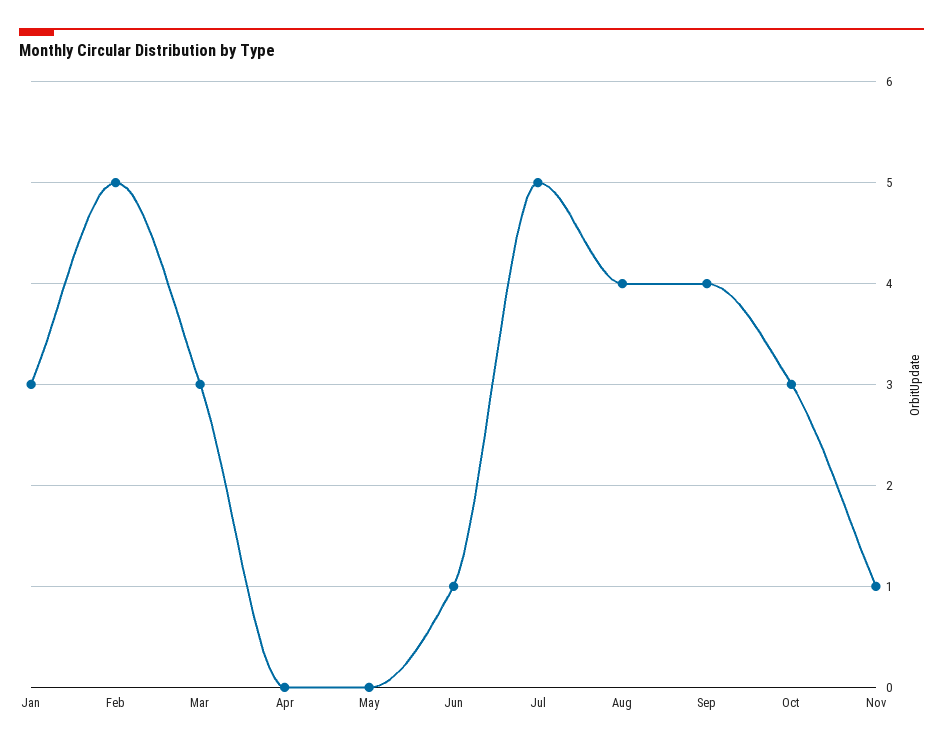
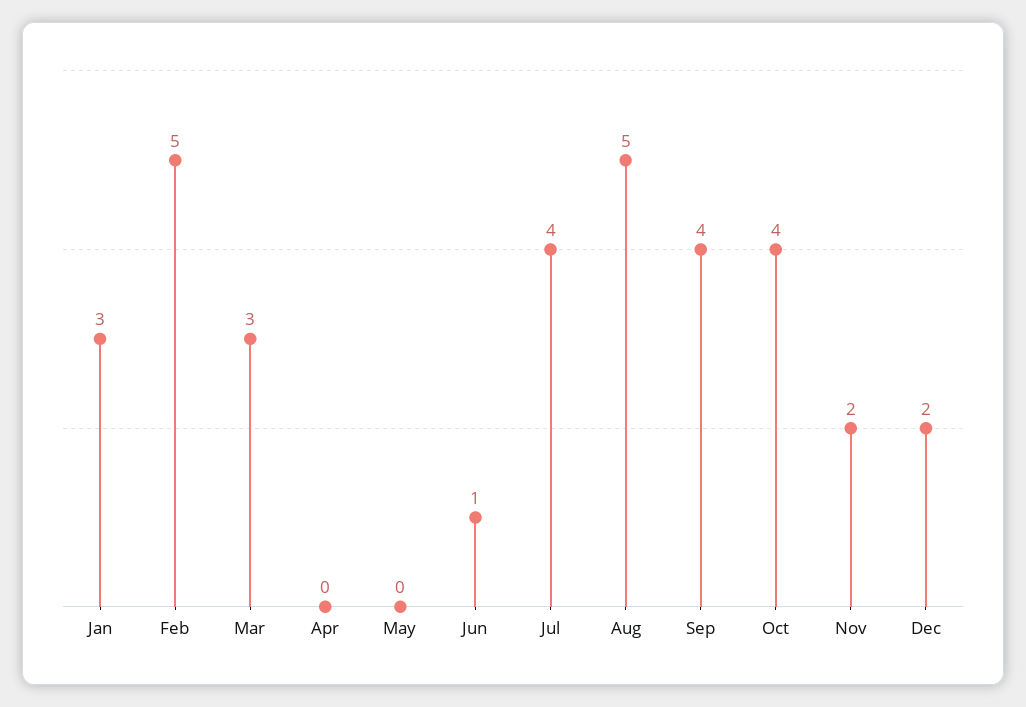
Jul: 5 -> 4
Aug: 4 -> 5
Oct: 3 -> 4
Nov: 1 -> 2
Dec: none -> 2

